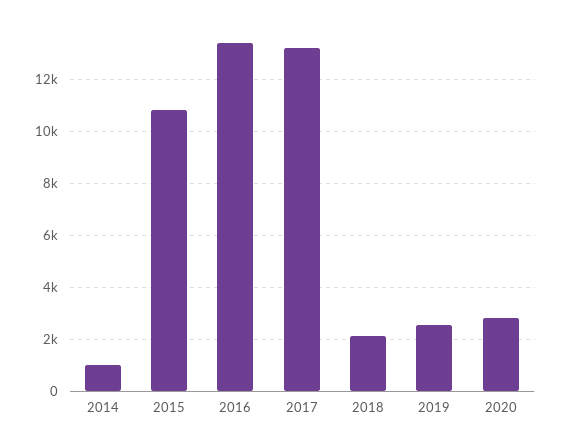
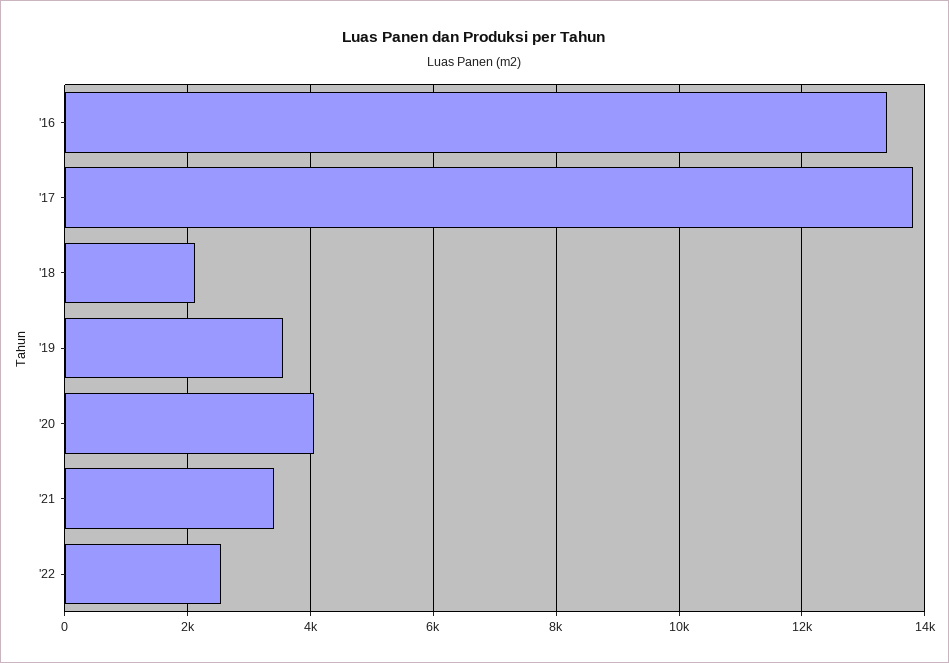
2014: 1000 -> none
2015: 10750 -> none
2017: 13250 -> 13800
2019: 2500 -> 3600
2020: 2750 -> 4000
'21: none -> 3400
'22: none -> 2600

